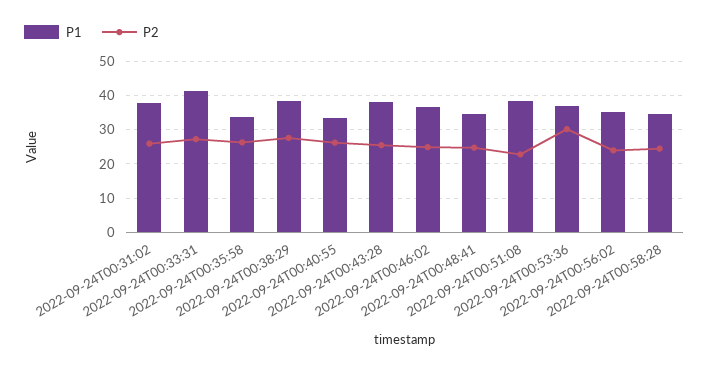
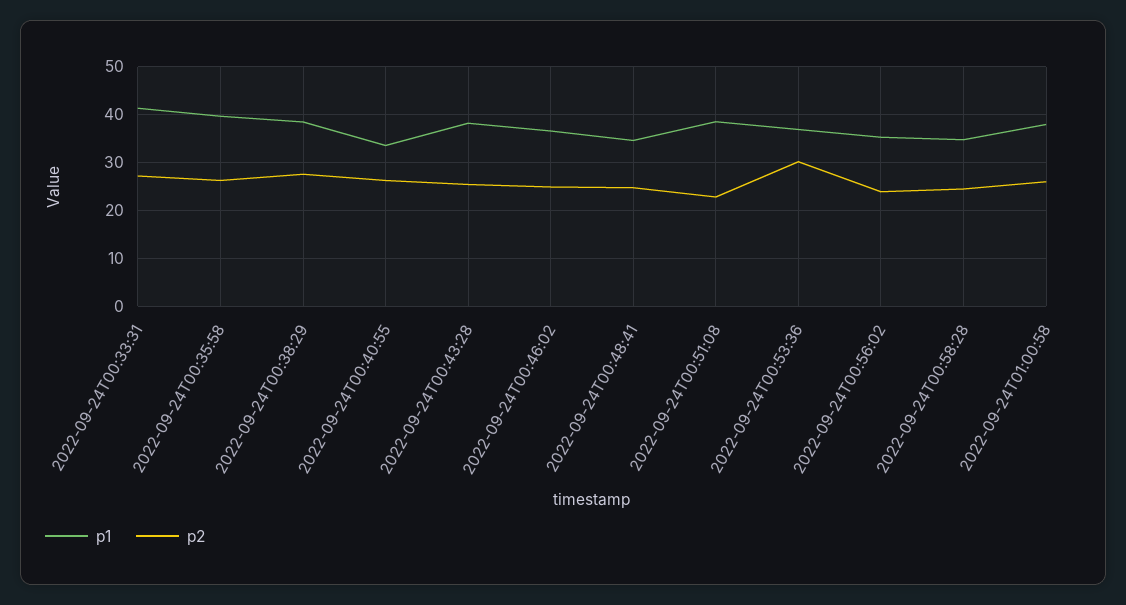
P1, 2022-09-24T00:31:02: 38 -> none
P2, 2022-09-24T00:31:02: 26 -> none
P1, 2022-09-24T00:35:58: 34 -> 40
P1, 2022-09-24T01:00:58: none -> 38
P2, 2022-09-24T01:00:58: none -> 26

